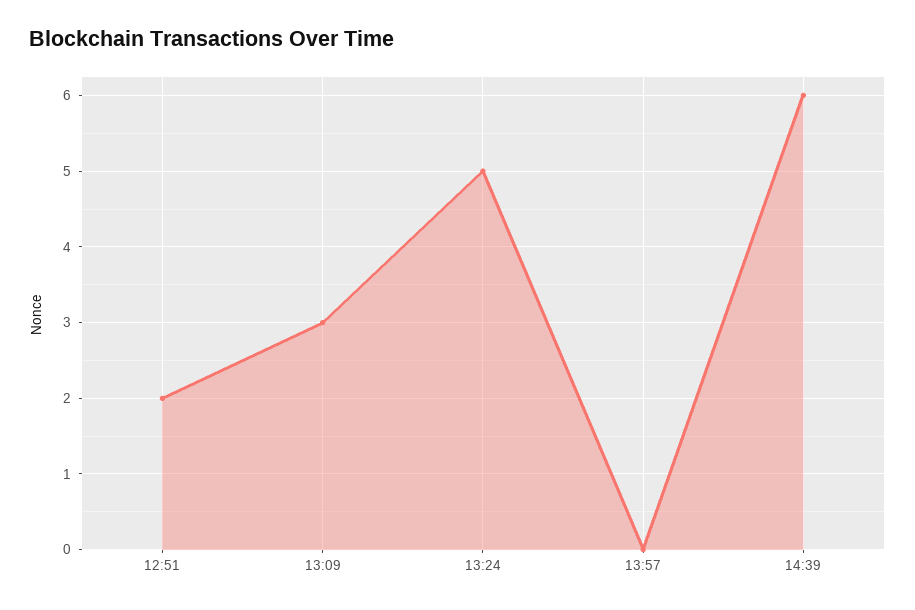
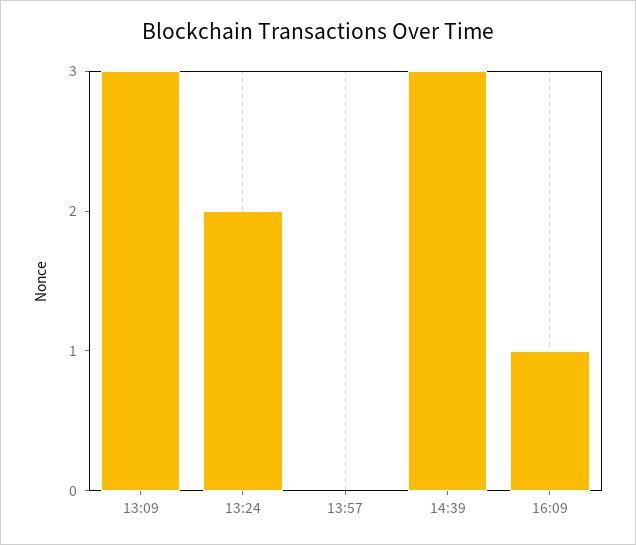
12:51: 2 -> none
13:24: 5 -> 2
14:39: 6 -> 3
16:09: none -> 1

